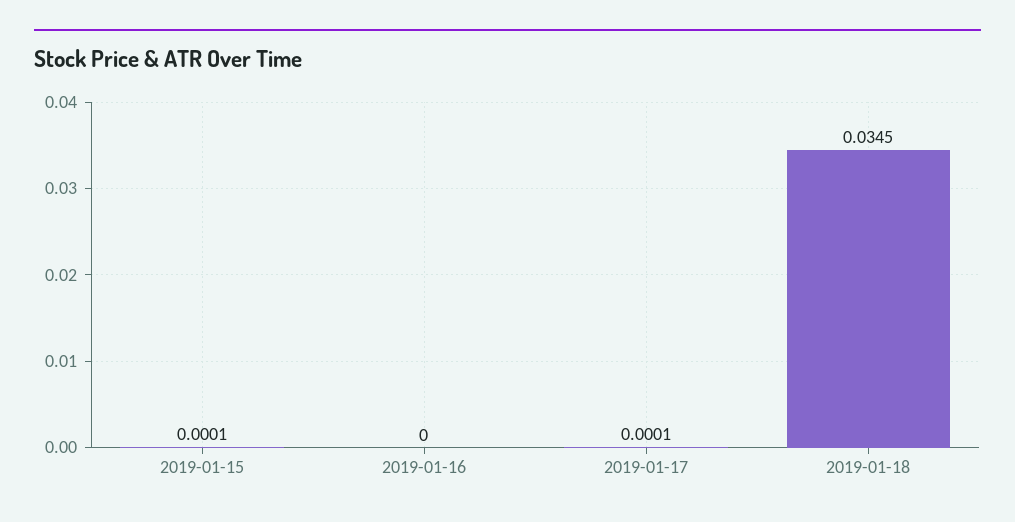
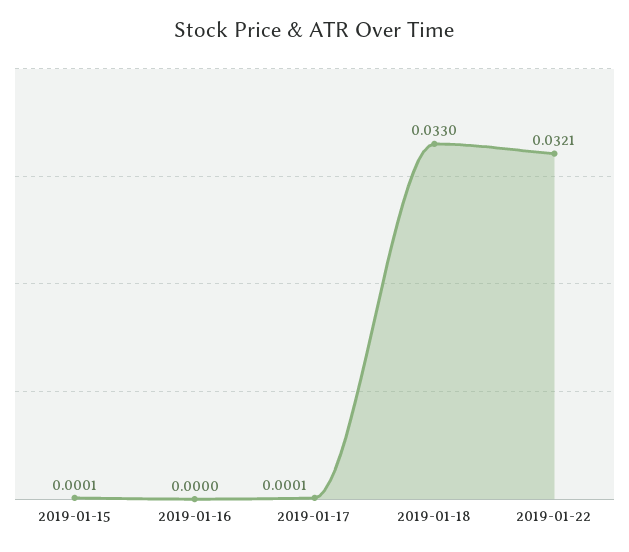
2019-01-18: 0.0345 -> 0.033
2019-01-22: none -> 0.0321

